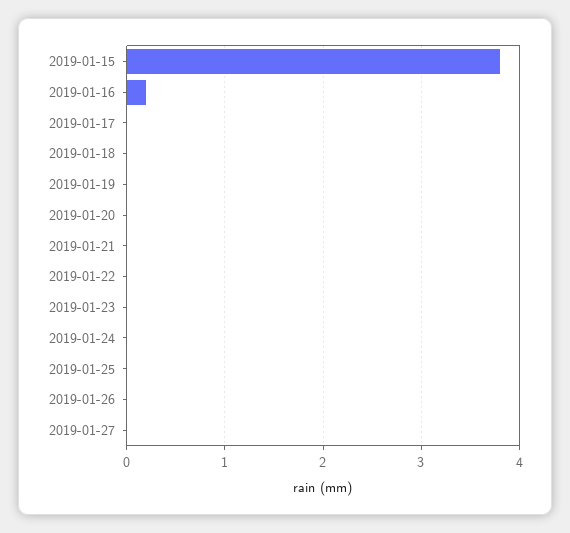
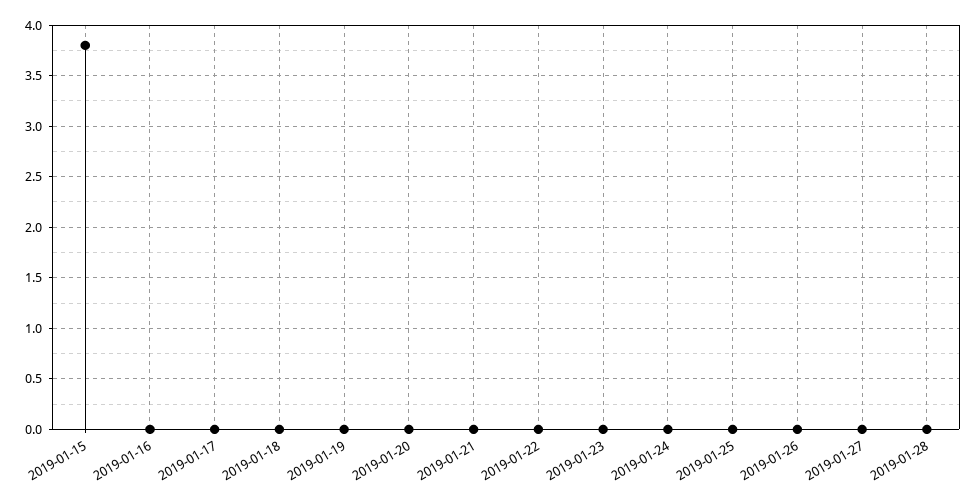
2019-01-16: 0.2 -> 0
2019-01-28: none -> 0

